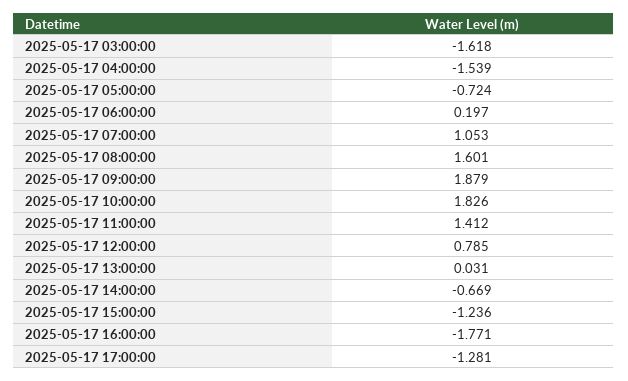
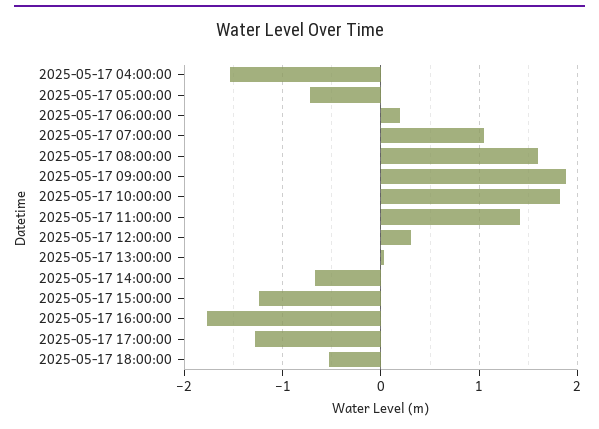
2025-05-17 03:00:00: -1.618 -> none
2025-05-17 12:00:00: 0.785 -> 0.3
2025-05-17 18:00:00: none -> -0.5

